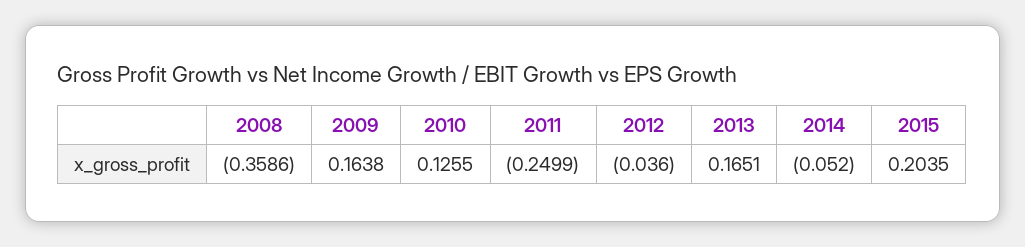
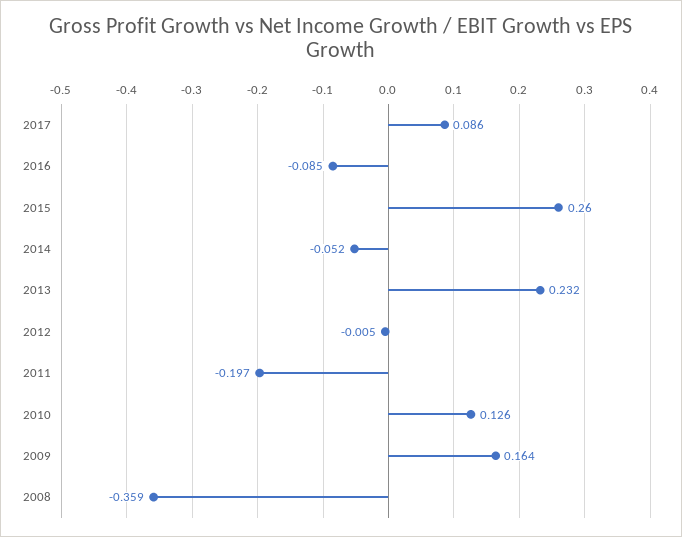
2011: -0.2499 -> -0.197
2012: -0.036 -> -0.005
2013: 0.1651 -> 0.232
2015: 0.2035 -> 0.26
2017: none -> 0.086
2016: none -> -0.085

